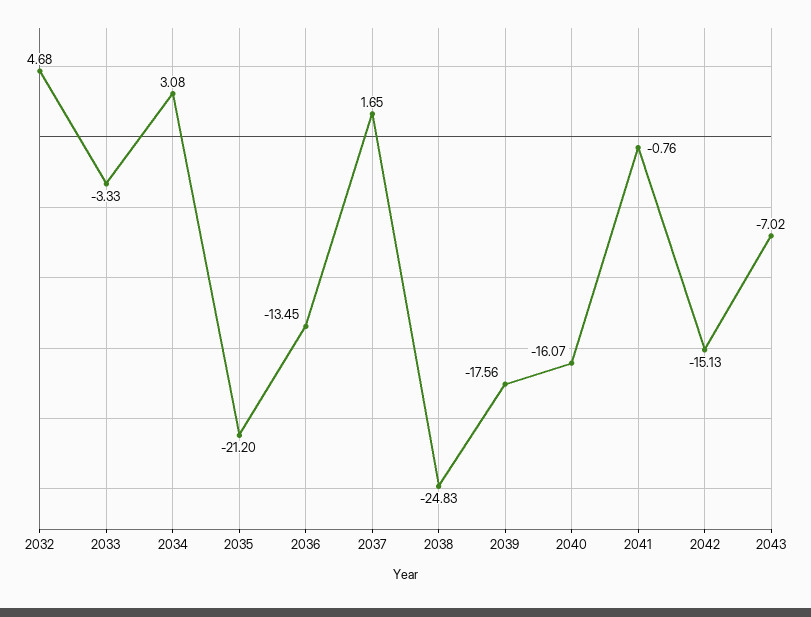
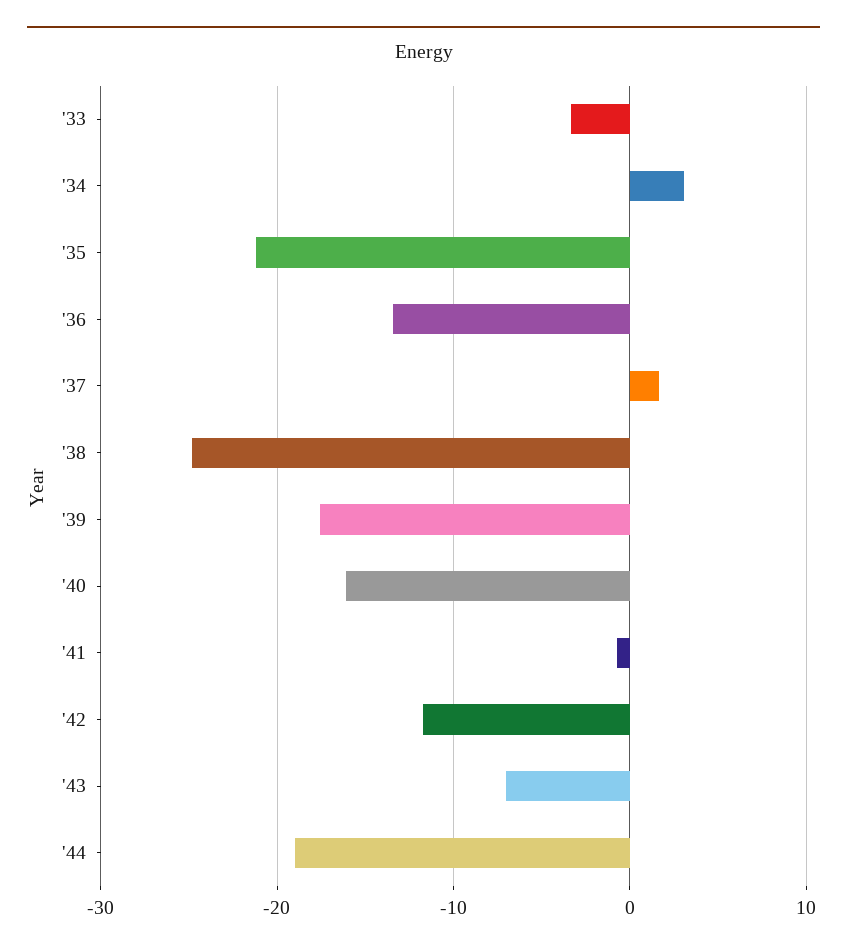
2032: 4.68 -> none
2042: -15.13 -> -12
'44: none -> -19

